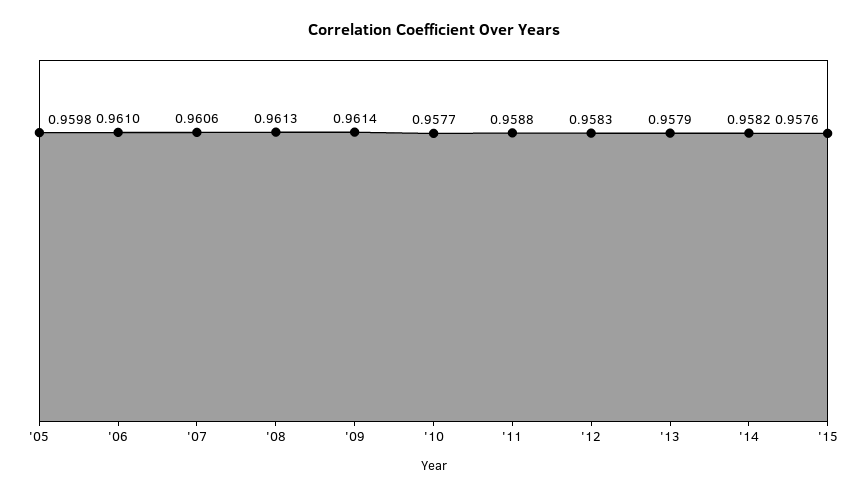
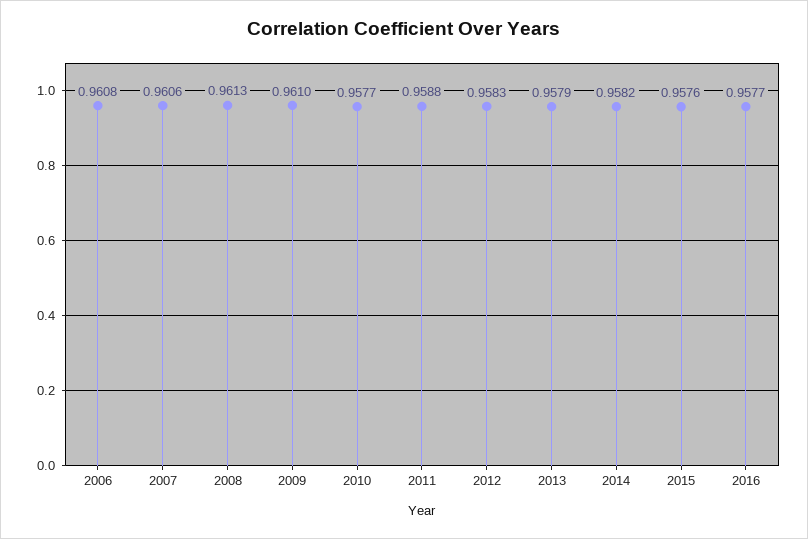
'05: 0.9598 -> none
'06: 0.961 -> 0.9608
'09: 0.9614 -> 0.961
2016: none -> 0.9577

